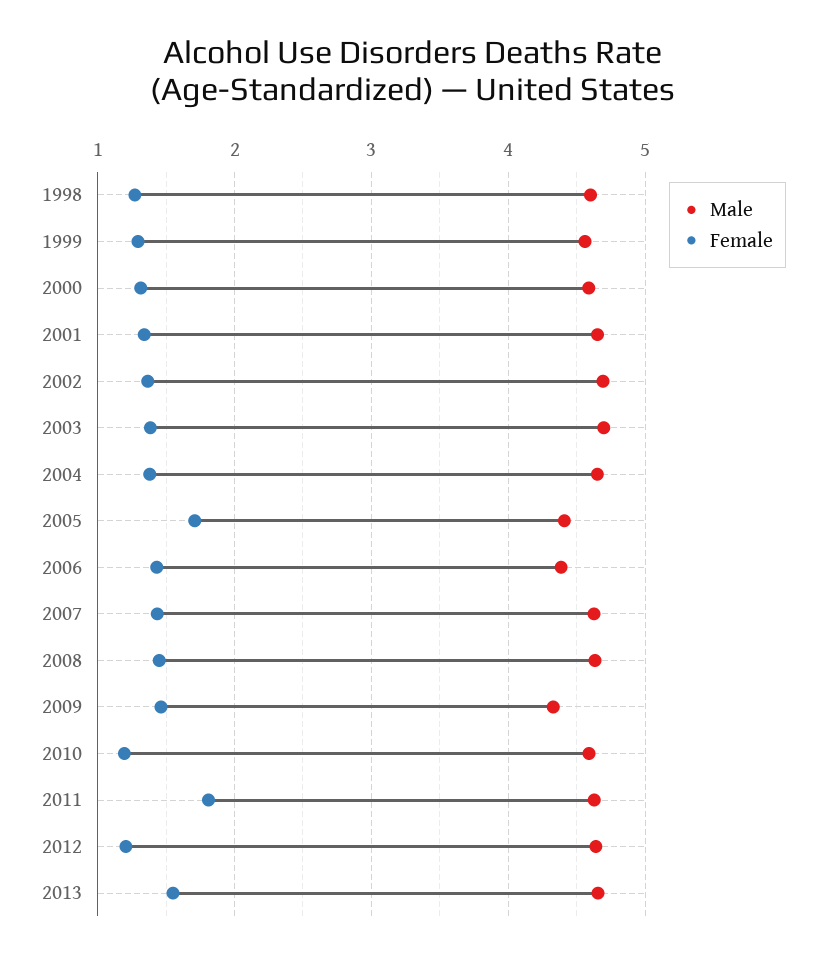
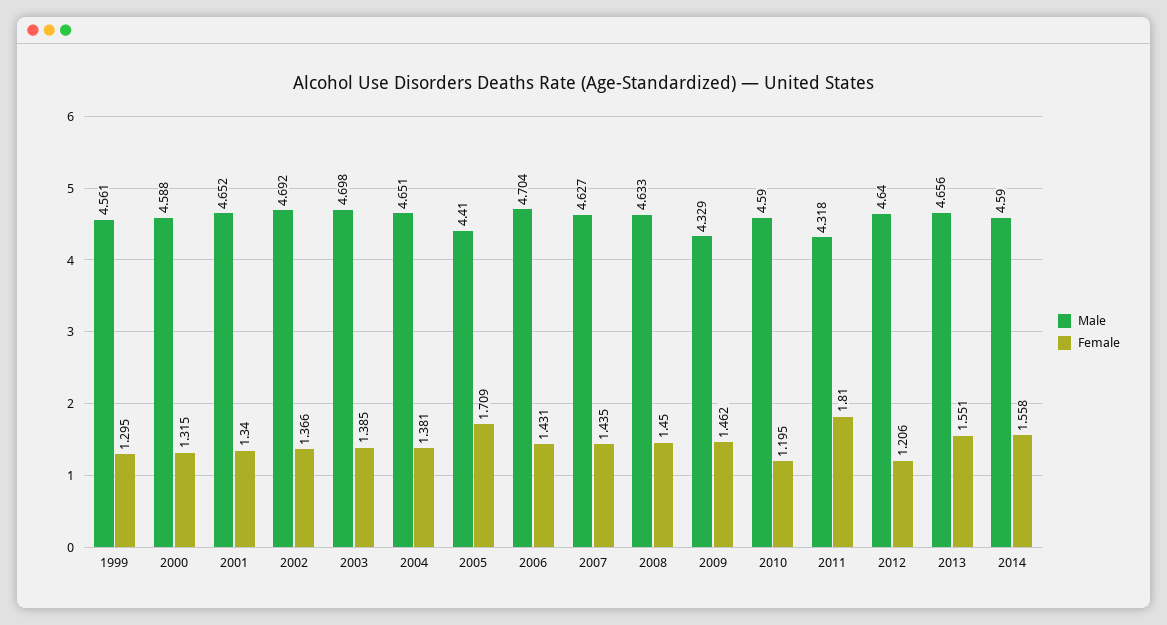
Male, 1998: 4.6 -> none
Female, 1998: 1.3 -> none
Male, 2006: 4.4 -> 4.704
Male, 2011: 4.6 -> 4.318
Male, 2014: none -> 4.59
Female, 2014: none -> 1.558

